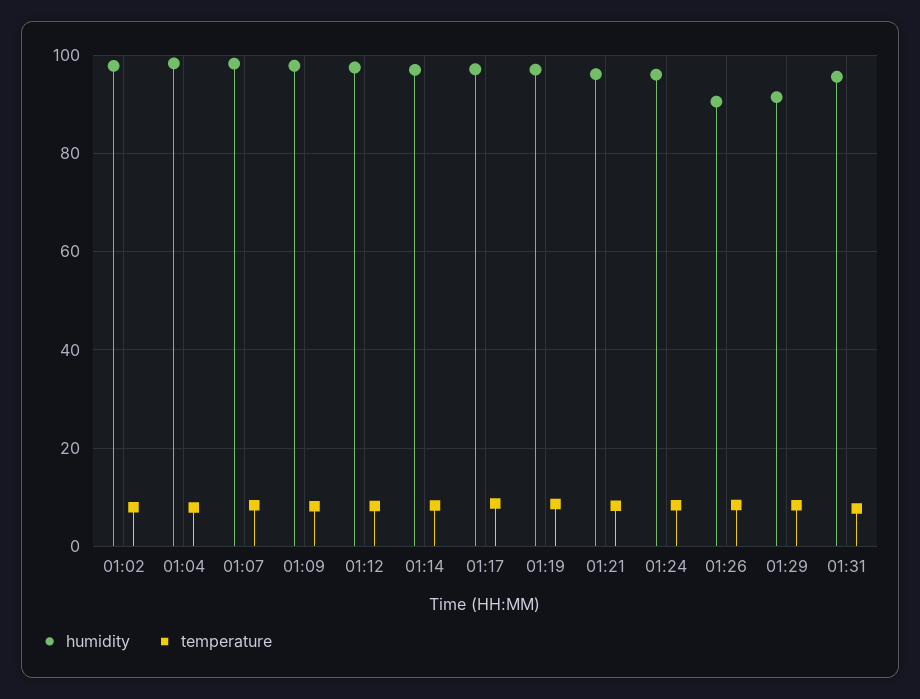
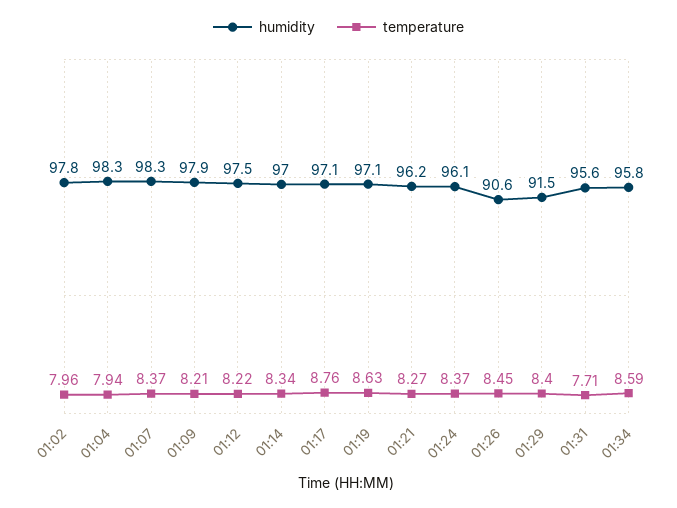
humidity, 01:34: none -> 95.8
temperature, 01:34: none -> 8.59

